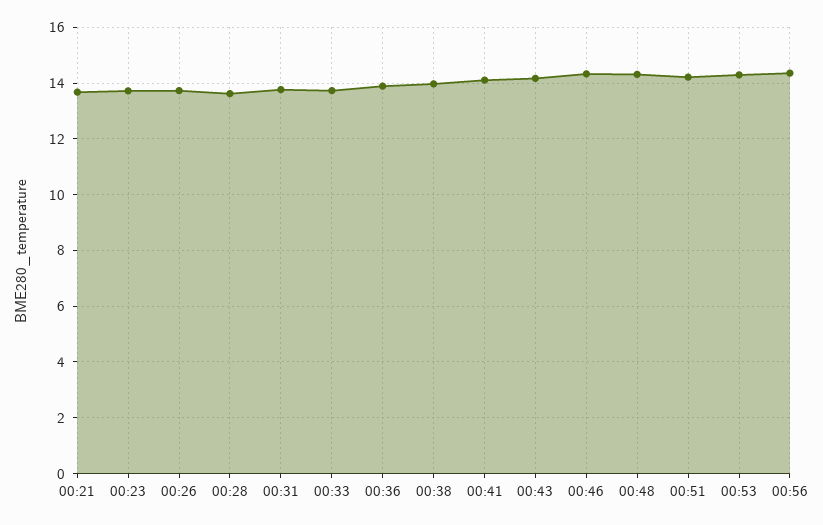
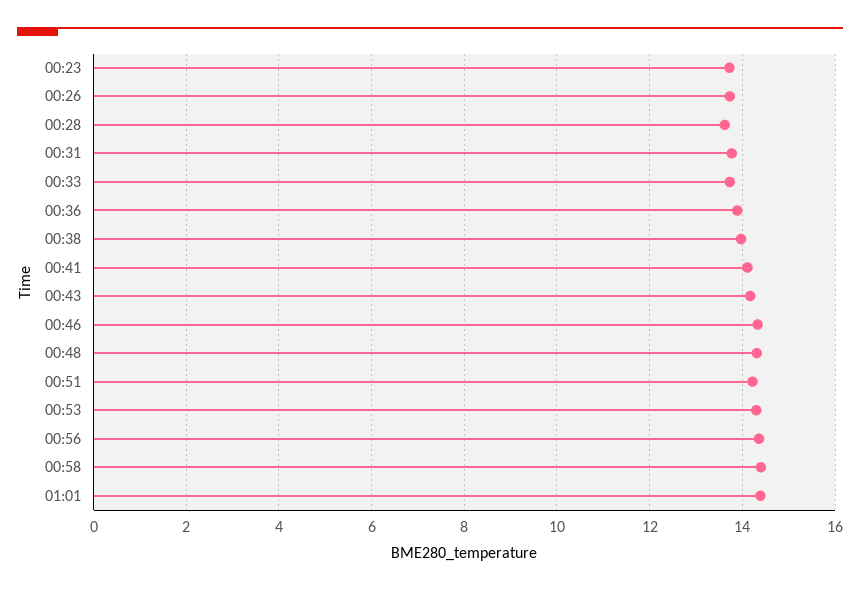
00:21: 13.75 -> none
00:58: none -> 14.4
01:01: none -> 14.4

